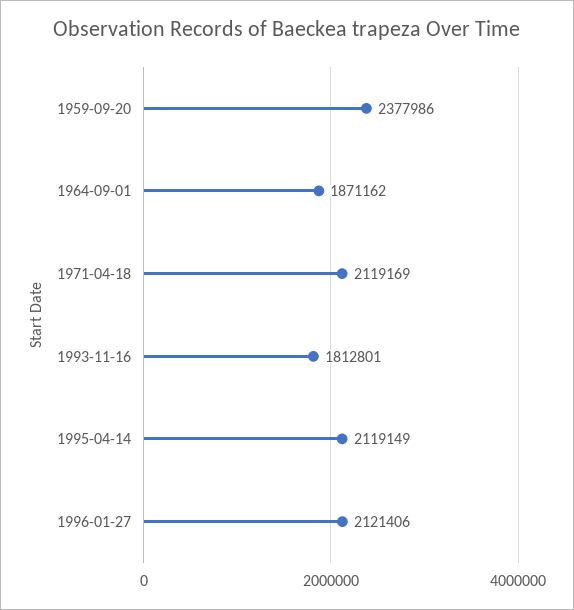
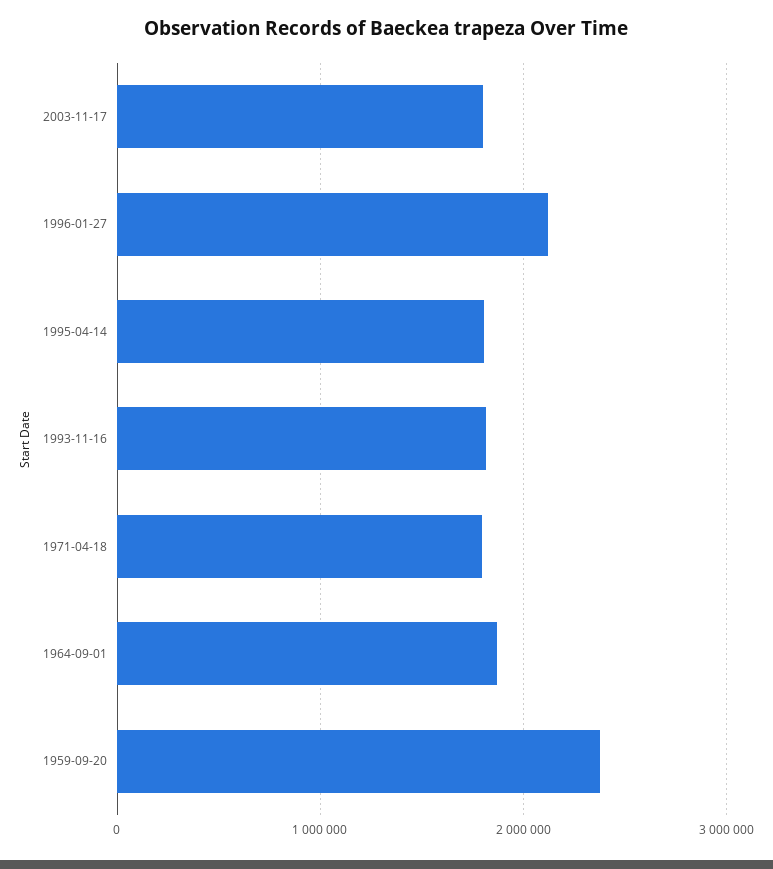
1971-04-18: 2119169 -> 1800000
1995-04-14: 2119149 -> 1800000
2003-11-17: none -> 1800000

